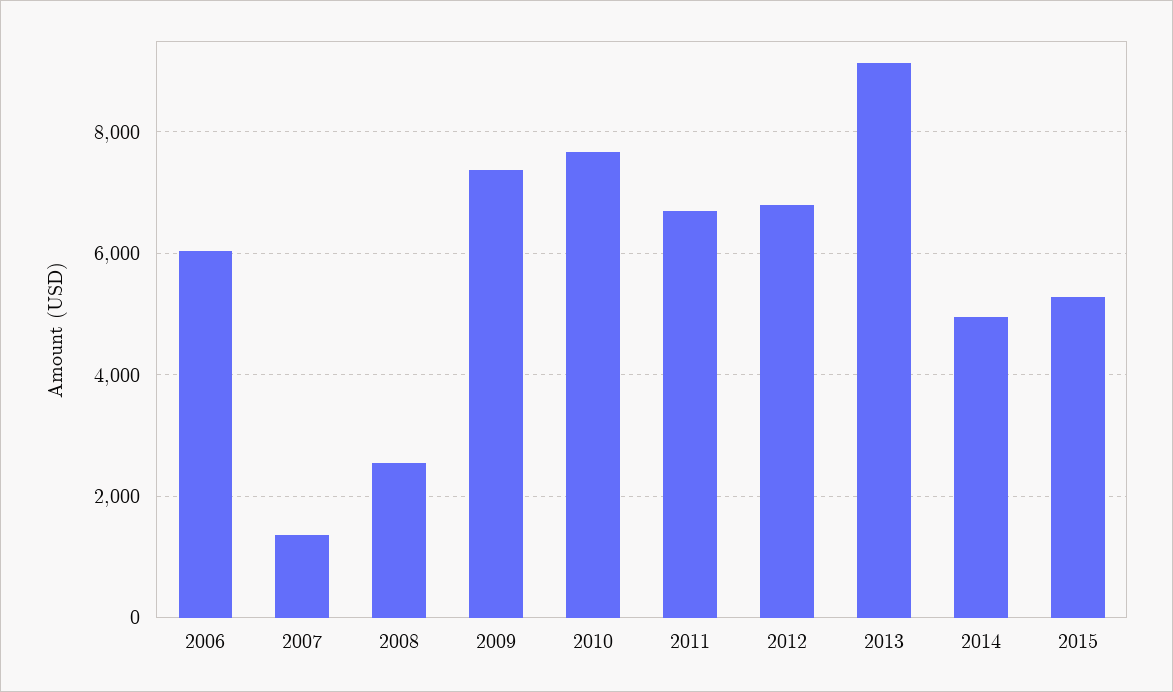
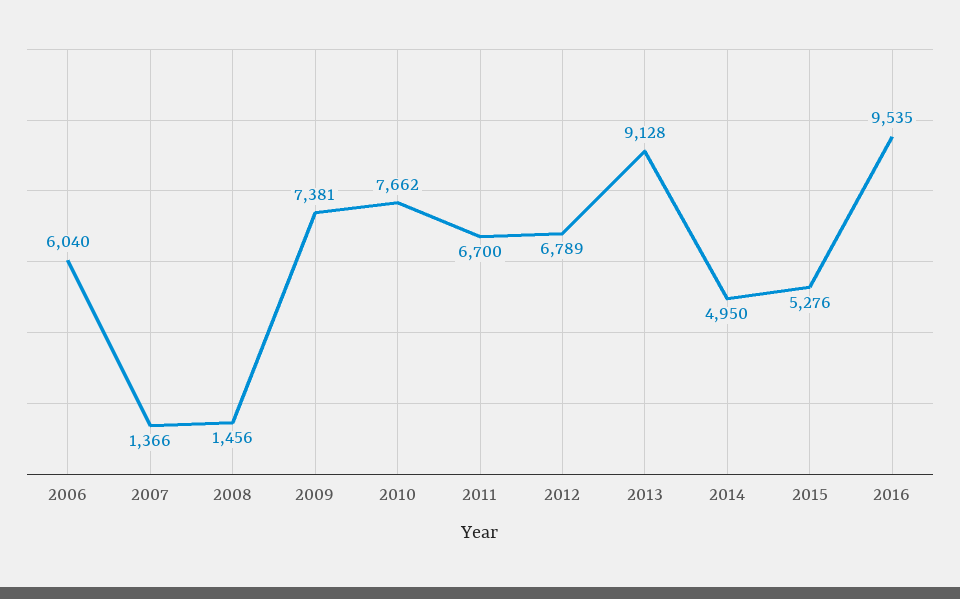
2008: 2600 -> 1456
2016: none -> 9535

